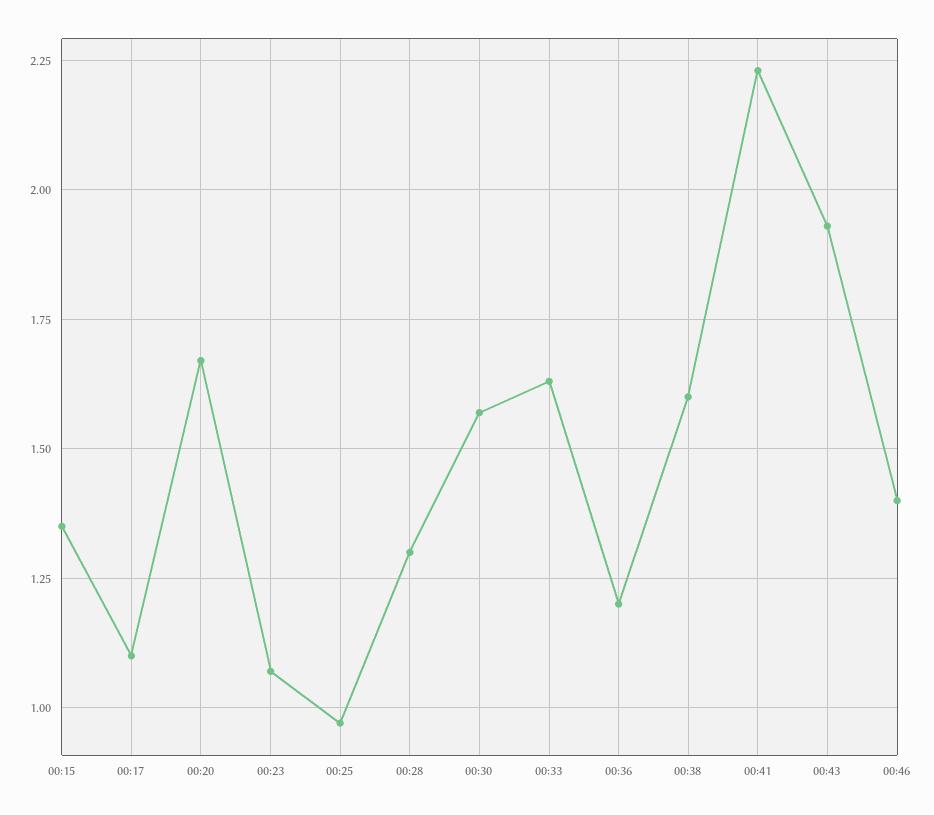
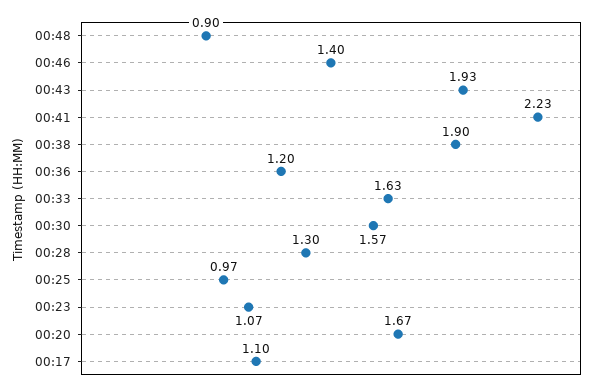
00:15: 1.35 -> none
00:38: 1.6 -> 1.9
00:48: none -> 0.9

